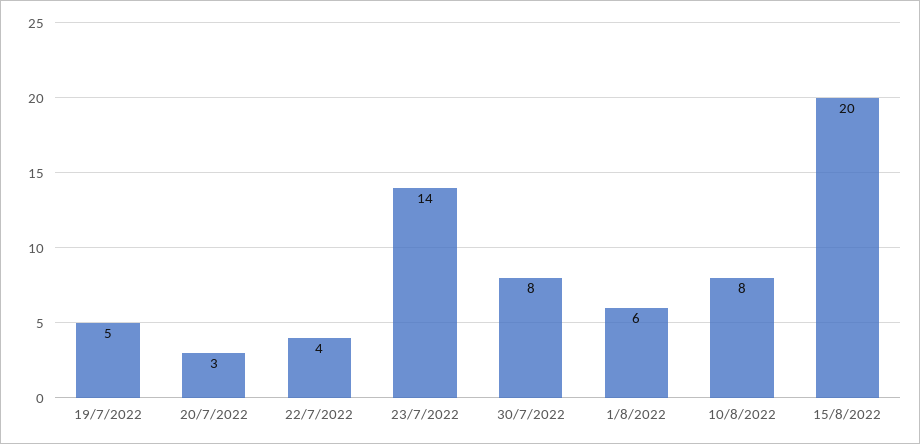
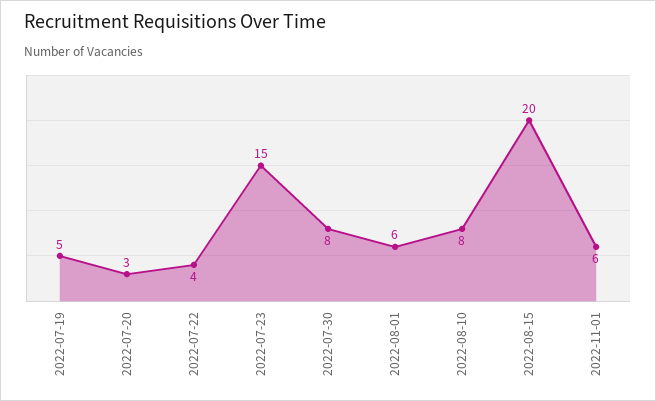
23/7/2022: 14 -> 15
2022-11-01: none -> 6

